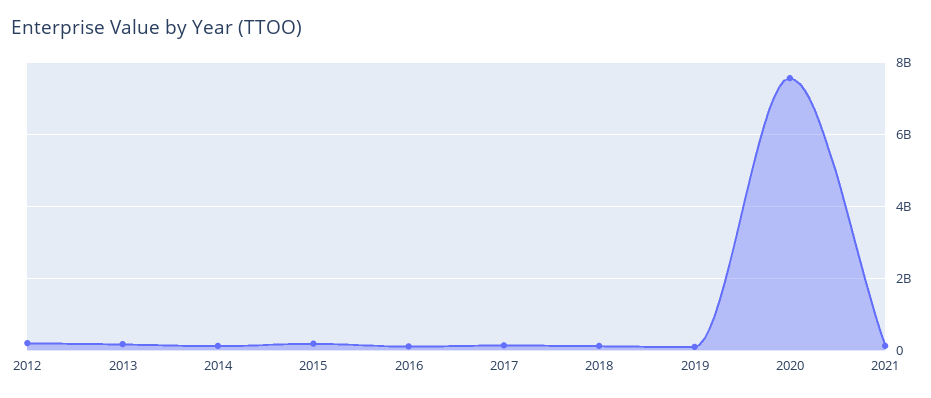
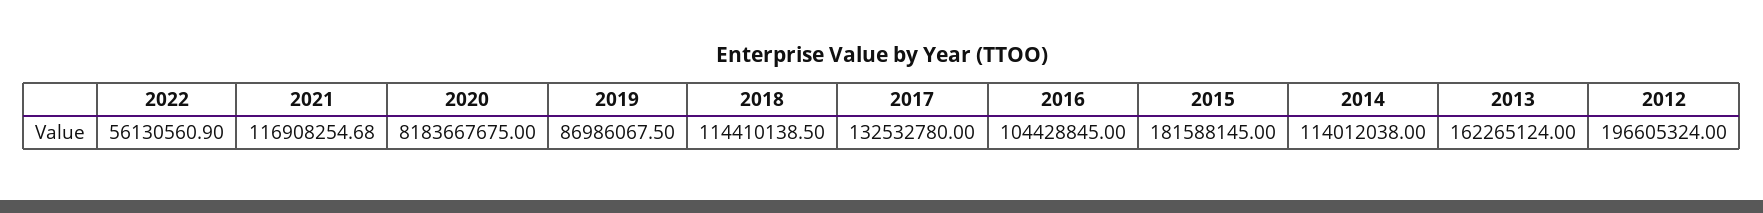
2020: 7600000000 -> 8183667675
2022: none -> 56130560.9

